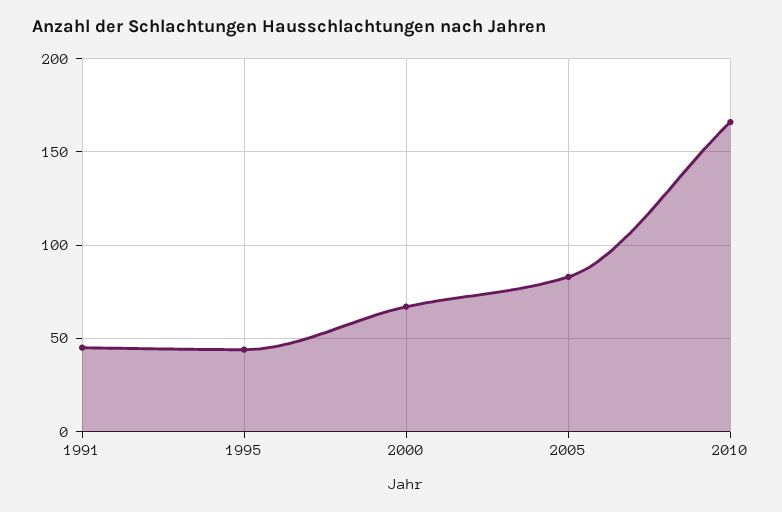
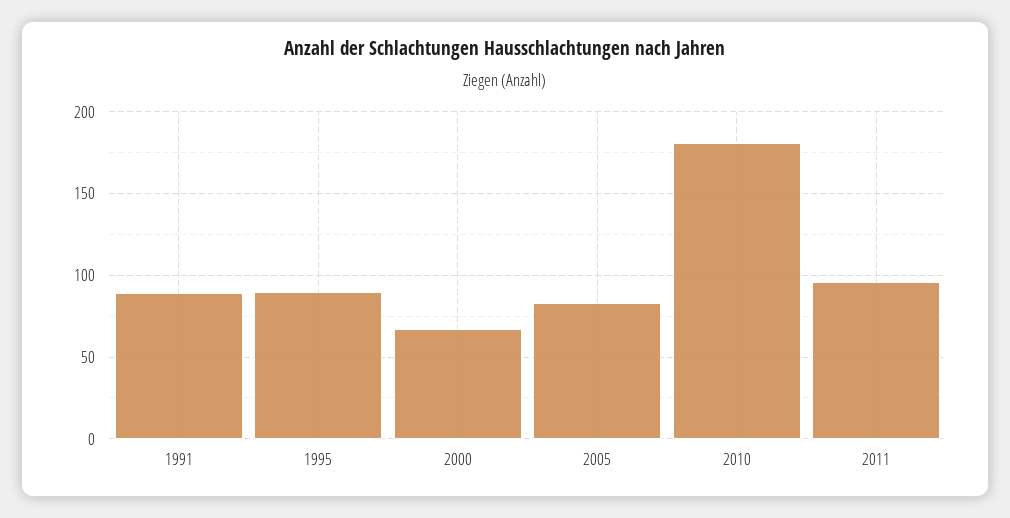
1991: 45 -> 90
1995: 45 -> 90
2010: 165 -> 180
2011: none -> 95

